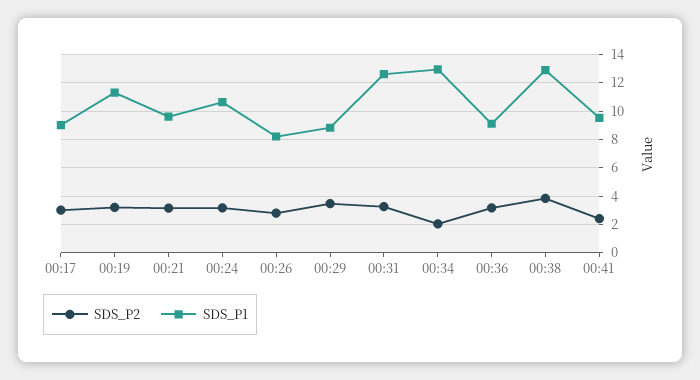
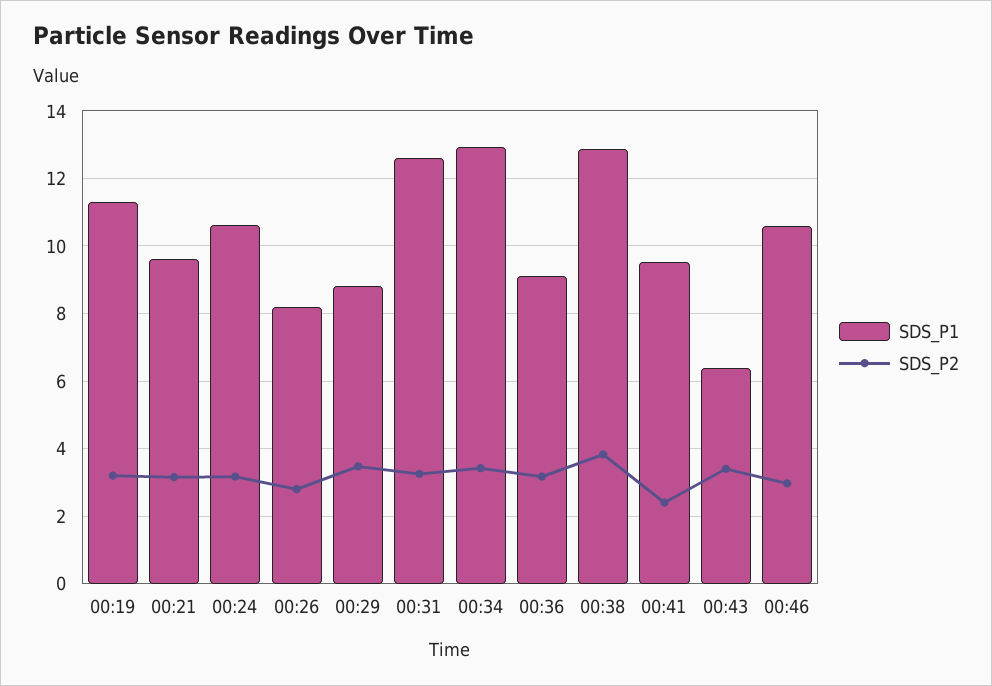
SDS_P2, 00:17: 3 -> none
SDS_P1, 00:17: 9 -> none
SDS_P2, 00:34: 2 -> 3.4
SDS_P1, 00:43: none -> 6.4
SDS_P2, 00:43: none -> 3.4
SDS_P1, 00:46: none -> 10.6
SDS_P2, 00:46: none -> 3

